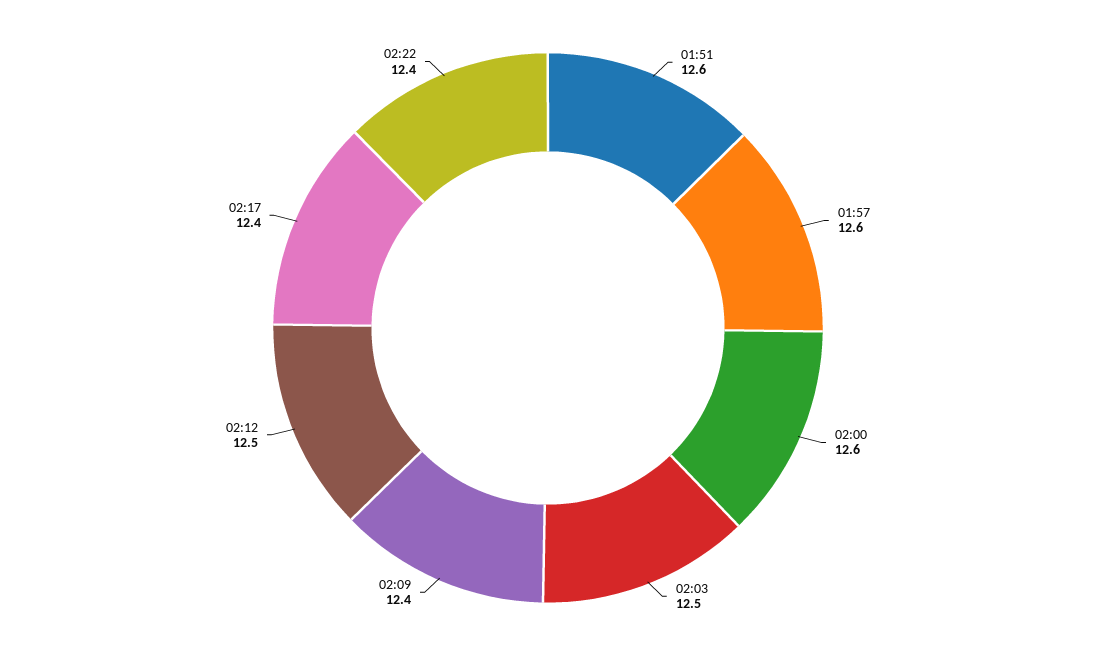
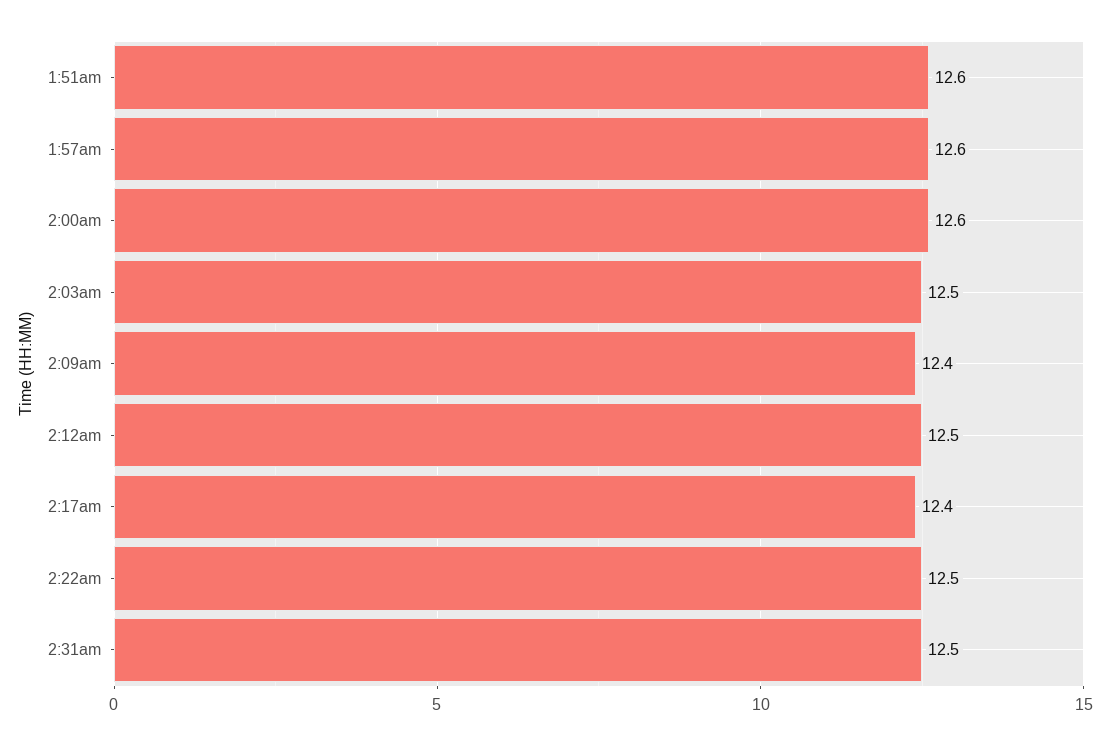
02:22: 12.4 -> 12.5
2:31am: none -> 12.5

